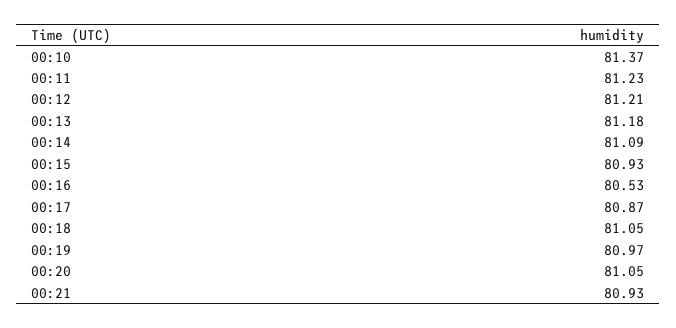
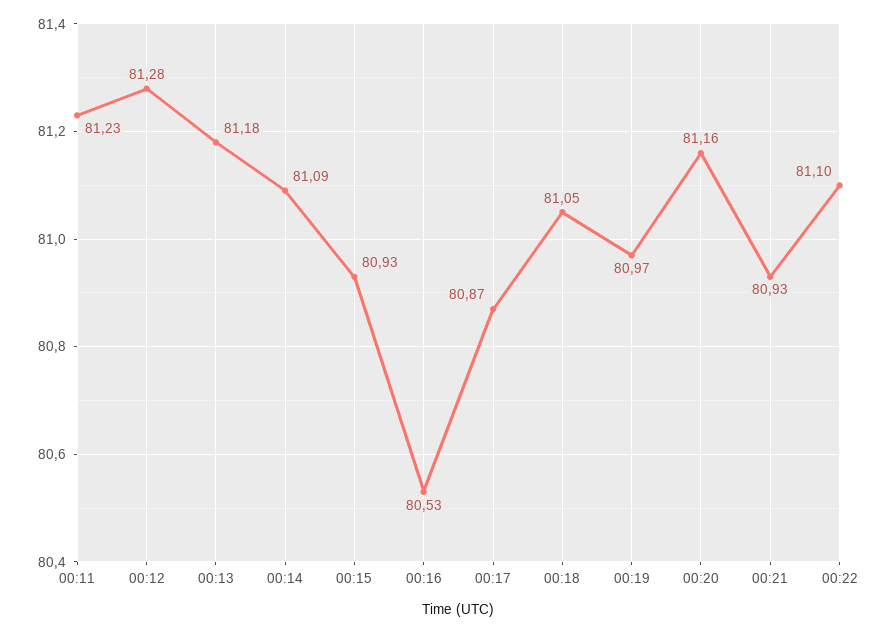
00:10: 81.37 -> none
00:12: 81.21 -> 81.28
00:20: 81.05 -> 81.16
00:22: none -> 81.1

